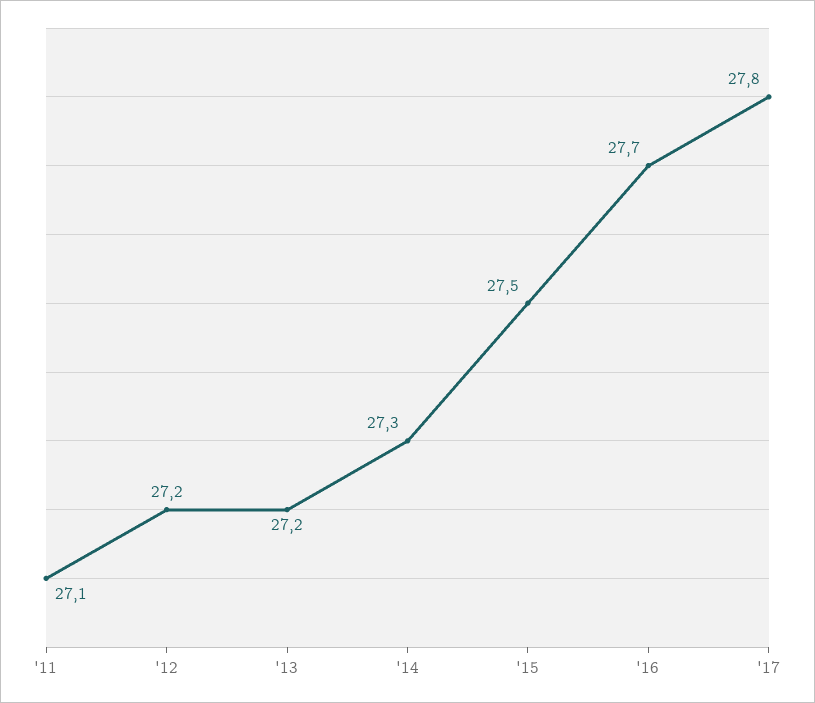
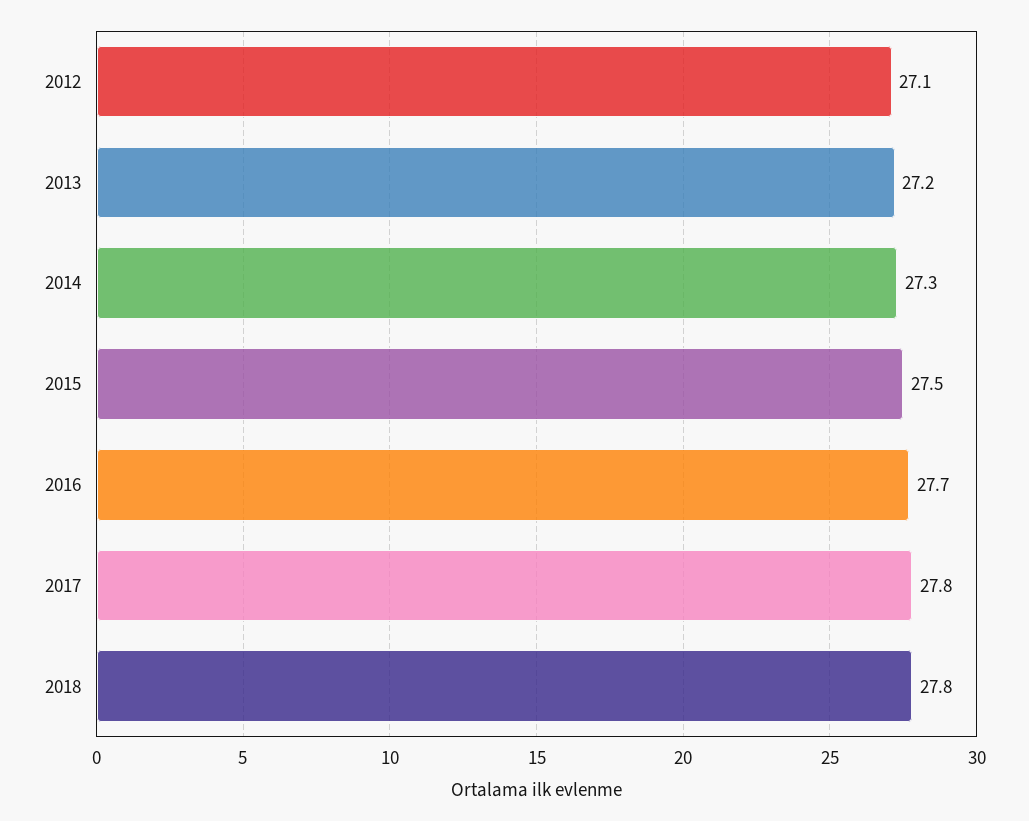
'11: 27.1 -> none
'12: 27.2 -> 27.1
2018: none -> 27.8

